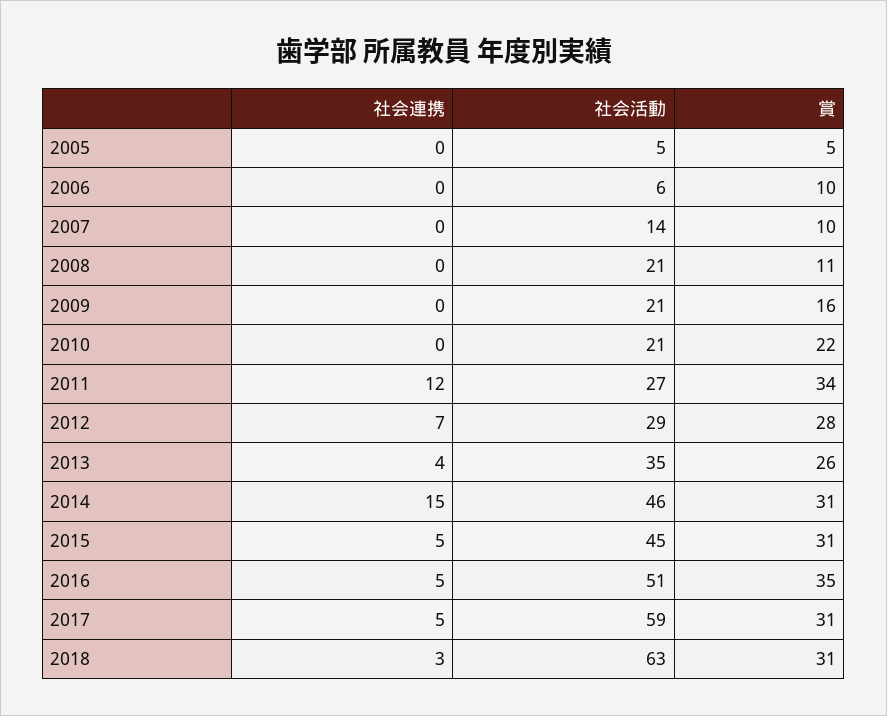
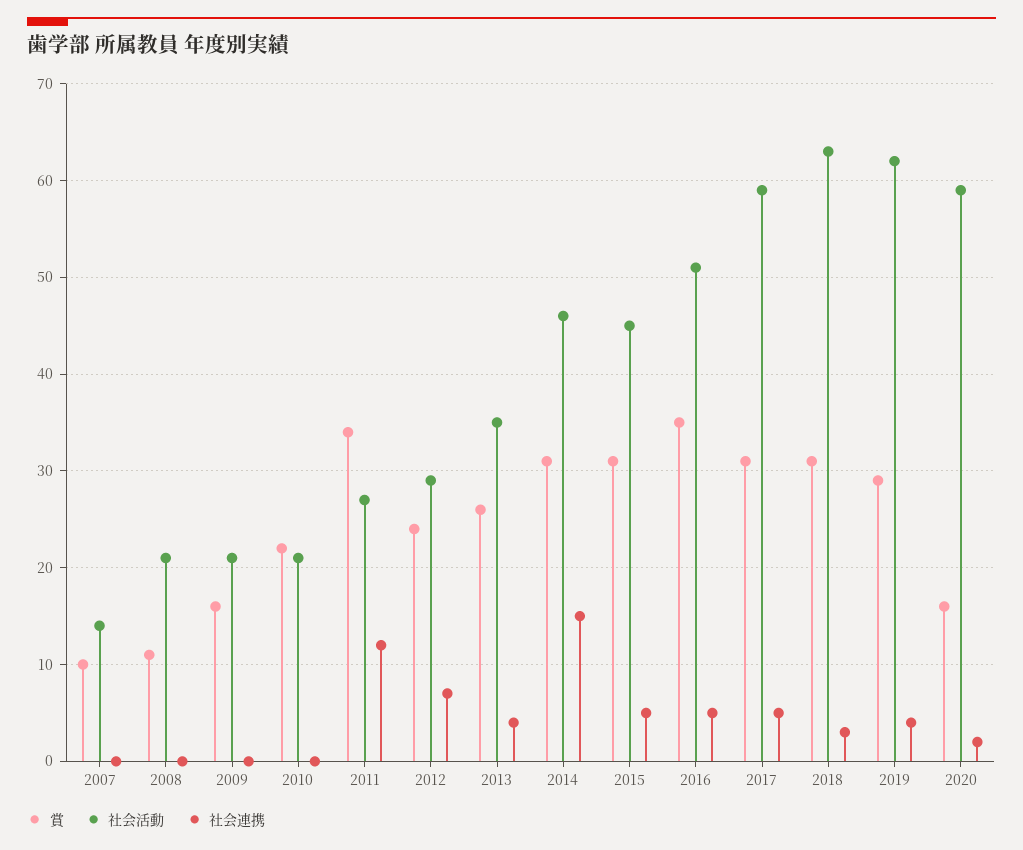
社会連携, 2005: 0 -> none
社会活動, 2005: 5 -> none
賞, 2005: 5 -> none
社会連携, 2006: 0 -> none
社会活動, 2006: 6 -> none
賞, 2006: 10 -> none
賞, 2012: 28 -> 24
賞, 2019: none -> 29
社会活動, 2019: none -> 62
社会連携, 2019: none -> 4
賞, 2020: none -> 16
社会活動, 2020: none -> 59
社会連携, 2020: none -> 2

